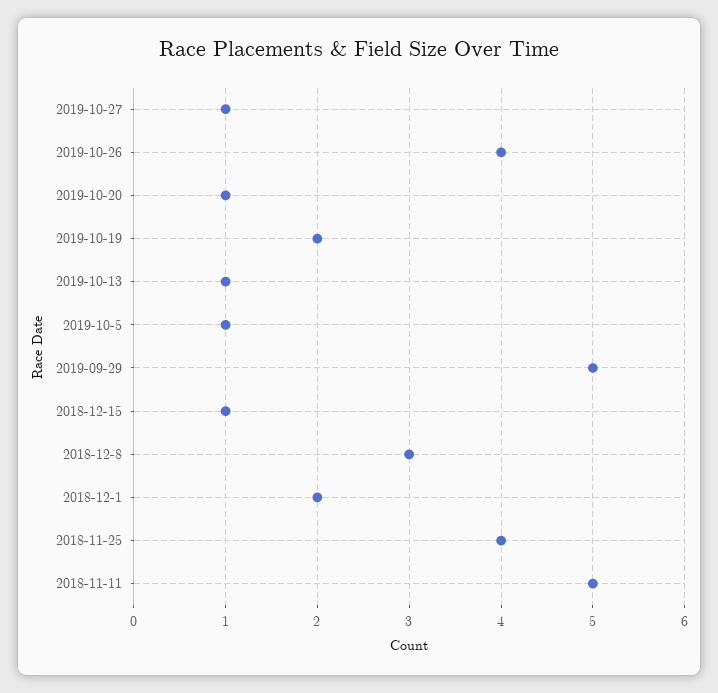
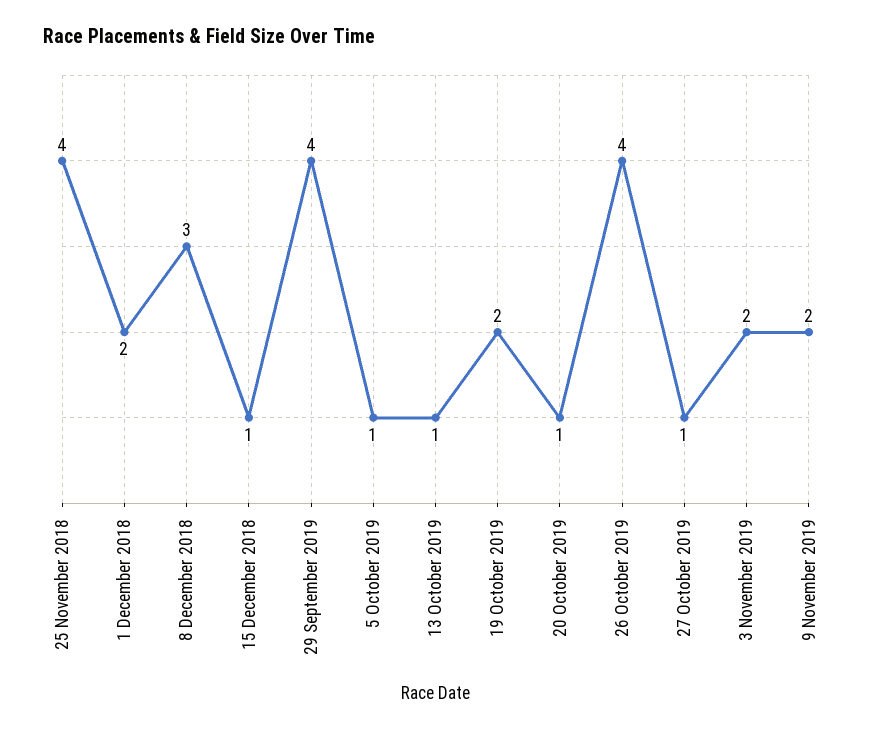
2019-09-29: 5 -> 4
2018-11-11: 5 -> none
3 November 2019: none -> 2
9 November 2019: none -> 2

